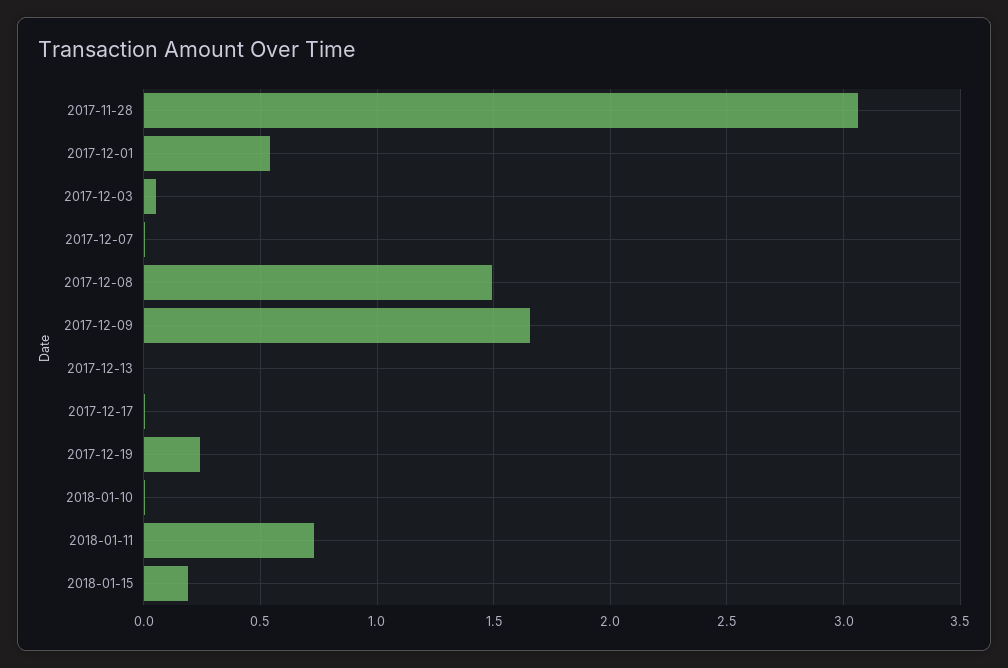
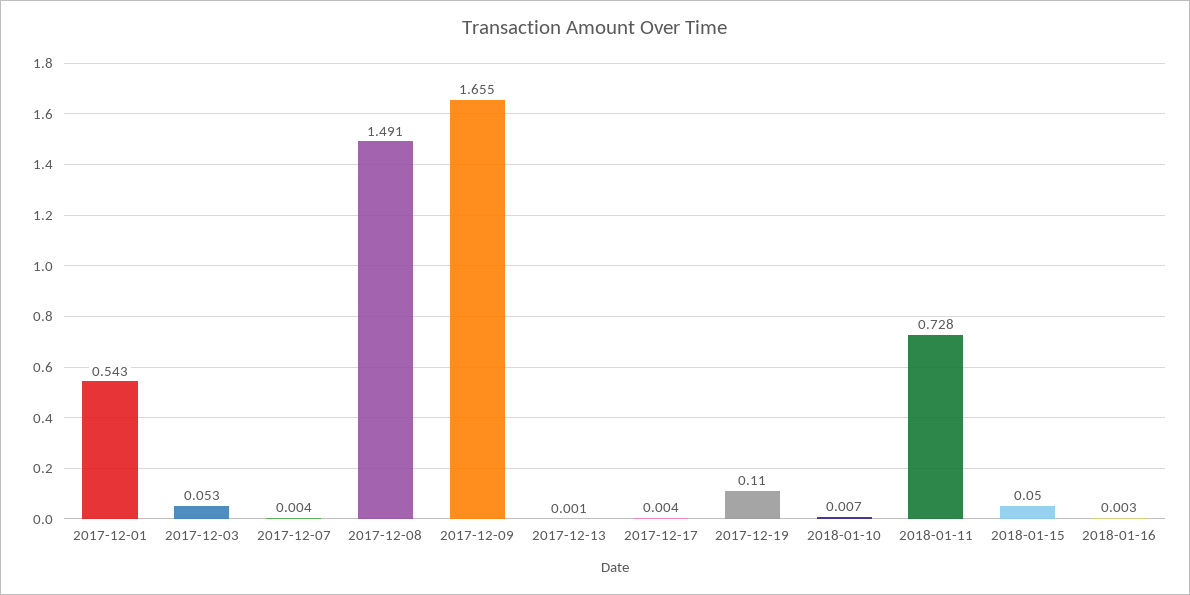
2017-11-28: 3.05 -> none
2017-12-19: 0.25 -> 0.11
2018-01-15: 0.2 -> 0.05
2018-01-16: none -> 0.003

